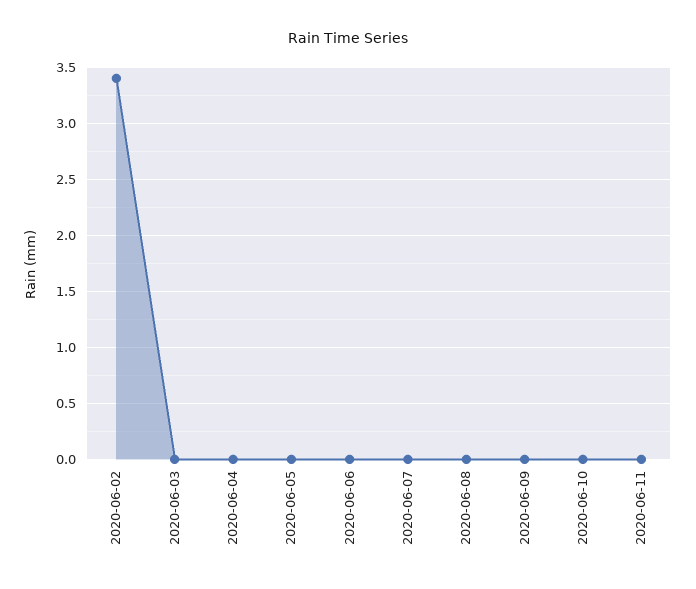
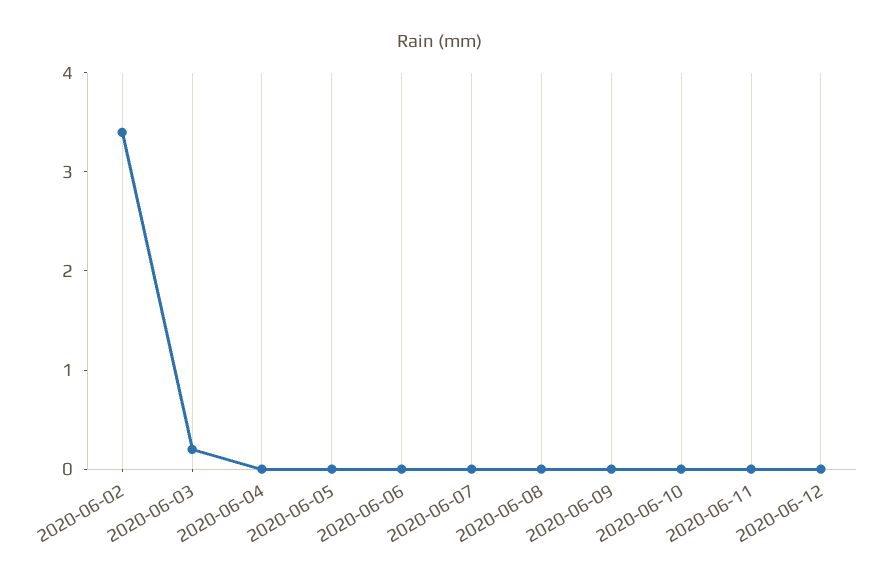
2020-06-03: 0 -> 0.2
2020-06-12: none -> 0

